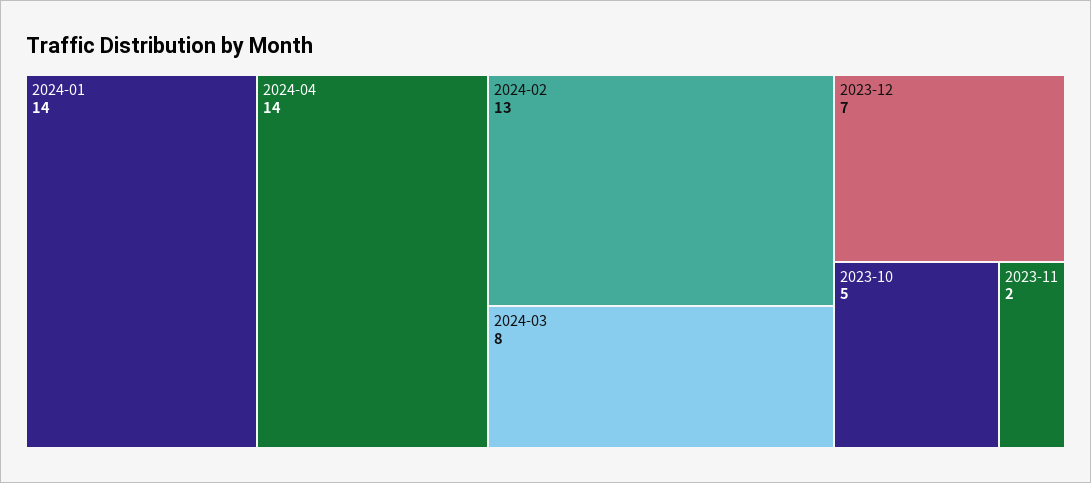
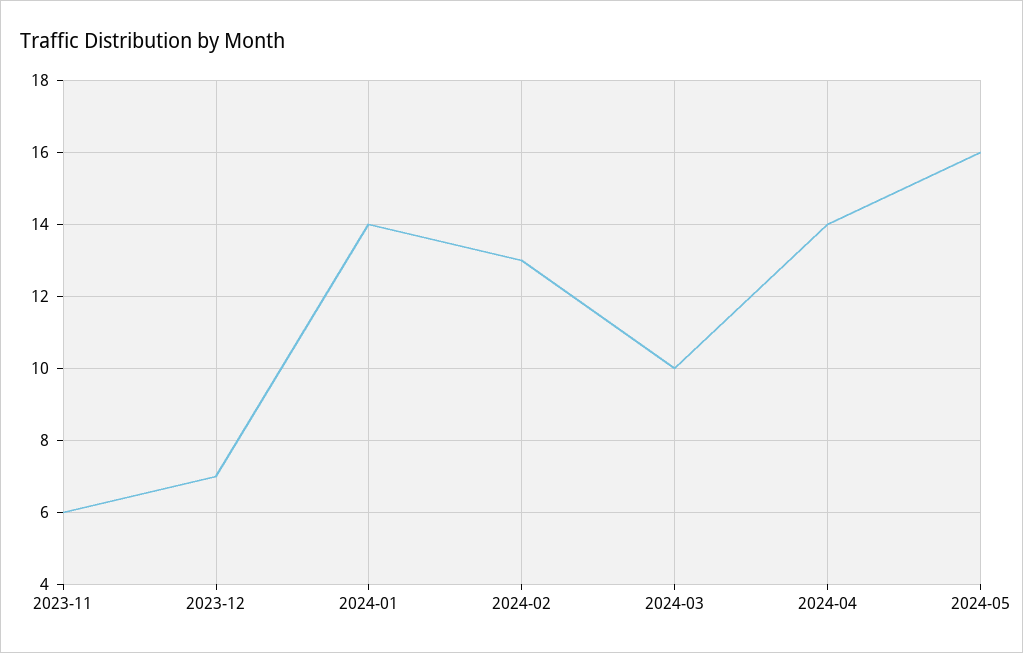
2024-03: 8 -> 10
2023-10: 5 -> none
2023-11: 2 -> 6
2024-05: none -> 16

